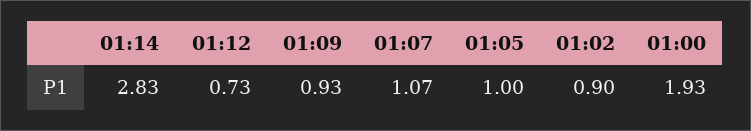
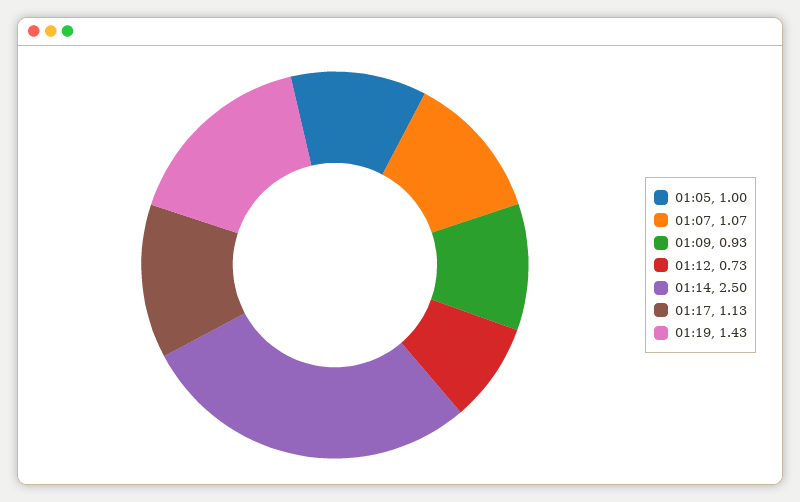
01:14: 2.83 -> 2.5
01:02: 0.9 -> none
01:00: 1.93 -> none
01:17: none -> 1.13
01:19: none -> 1.43

